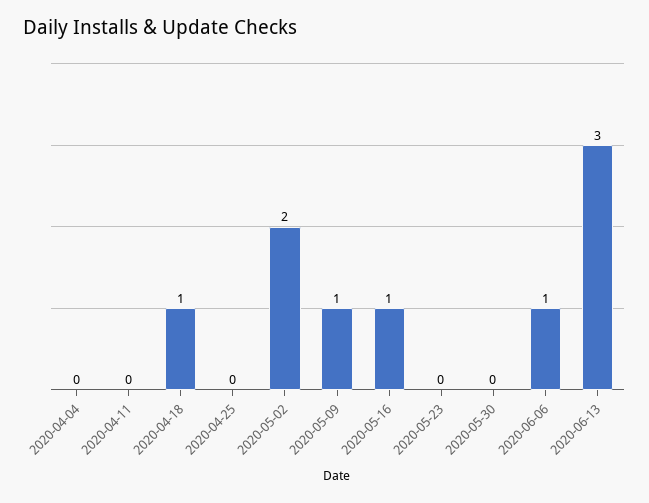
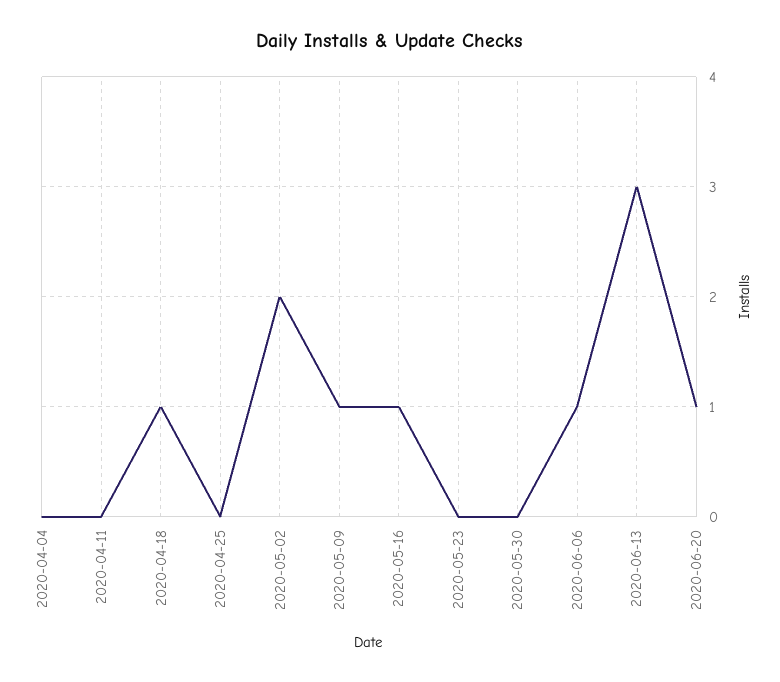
2020-06-20: none -> 1

